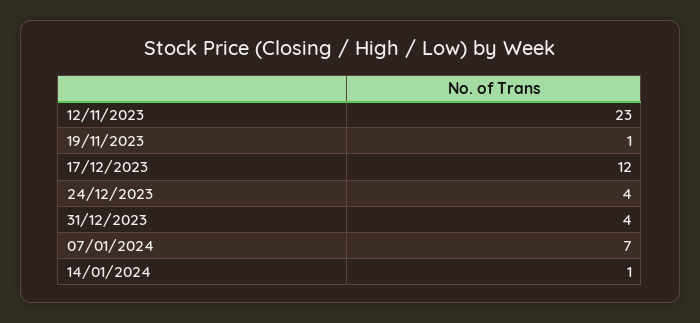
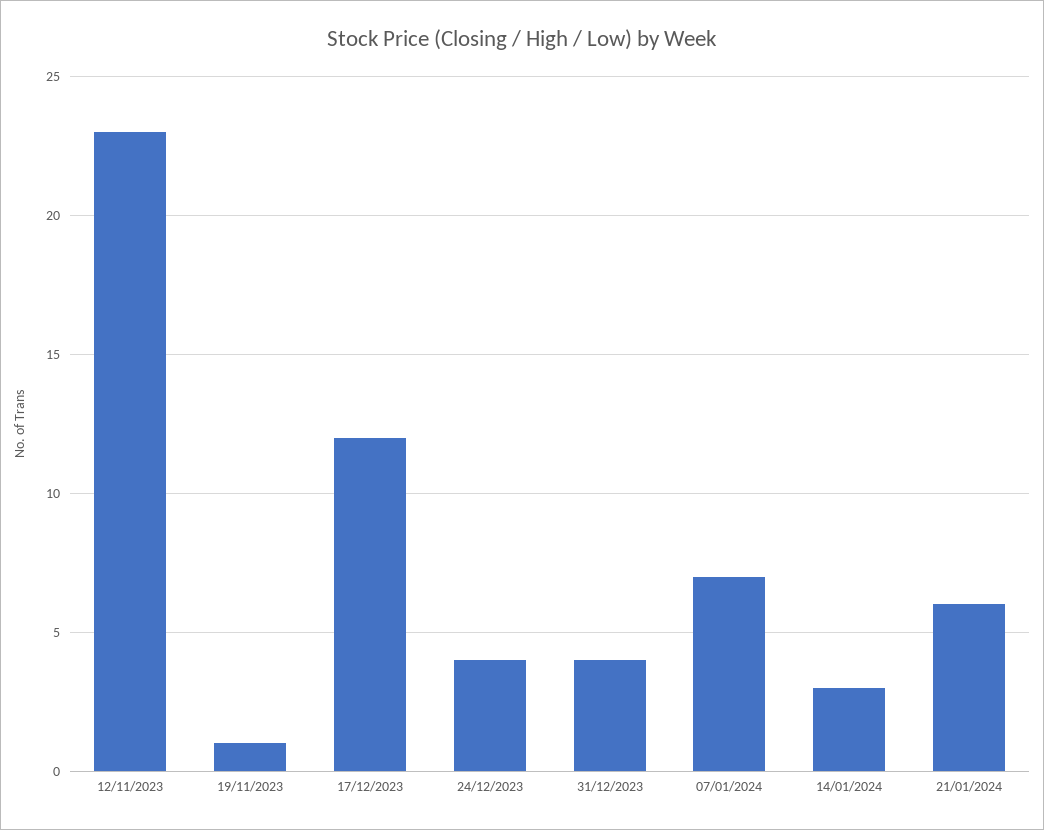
14/01/2024: 1 -> 3
21/01/2024: none -> 6

